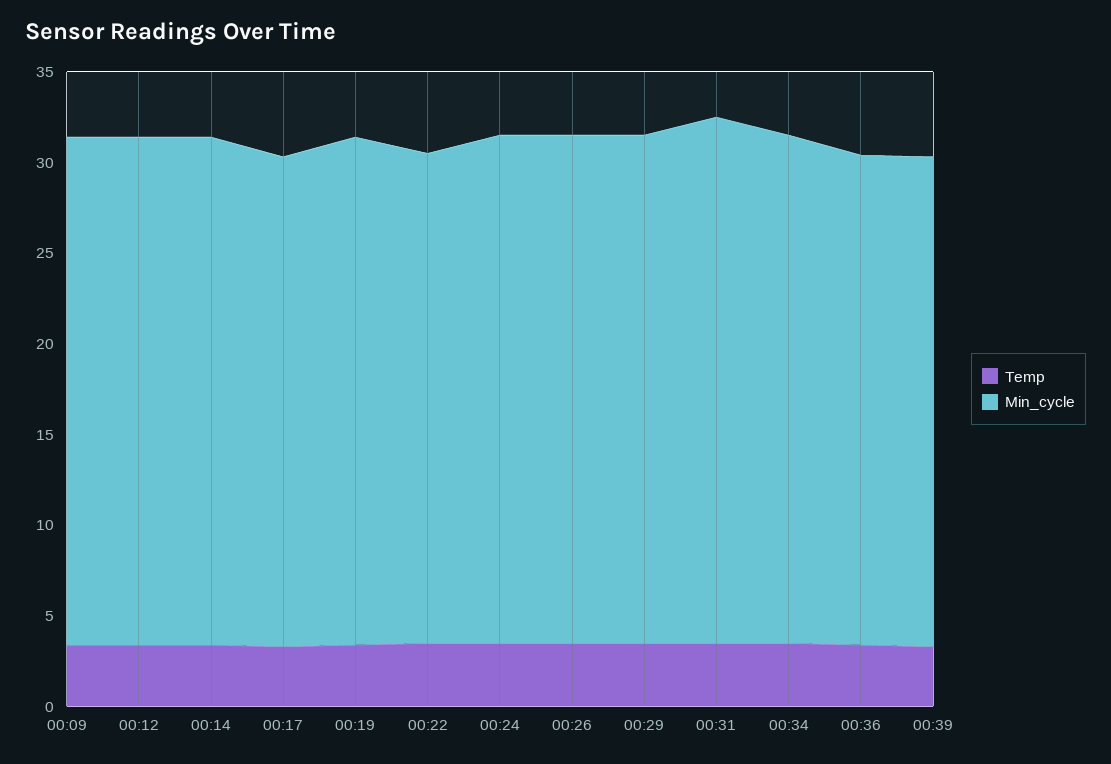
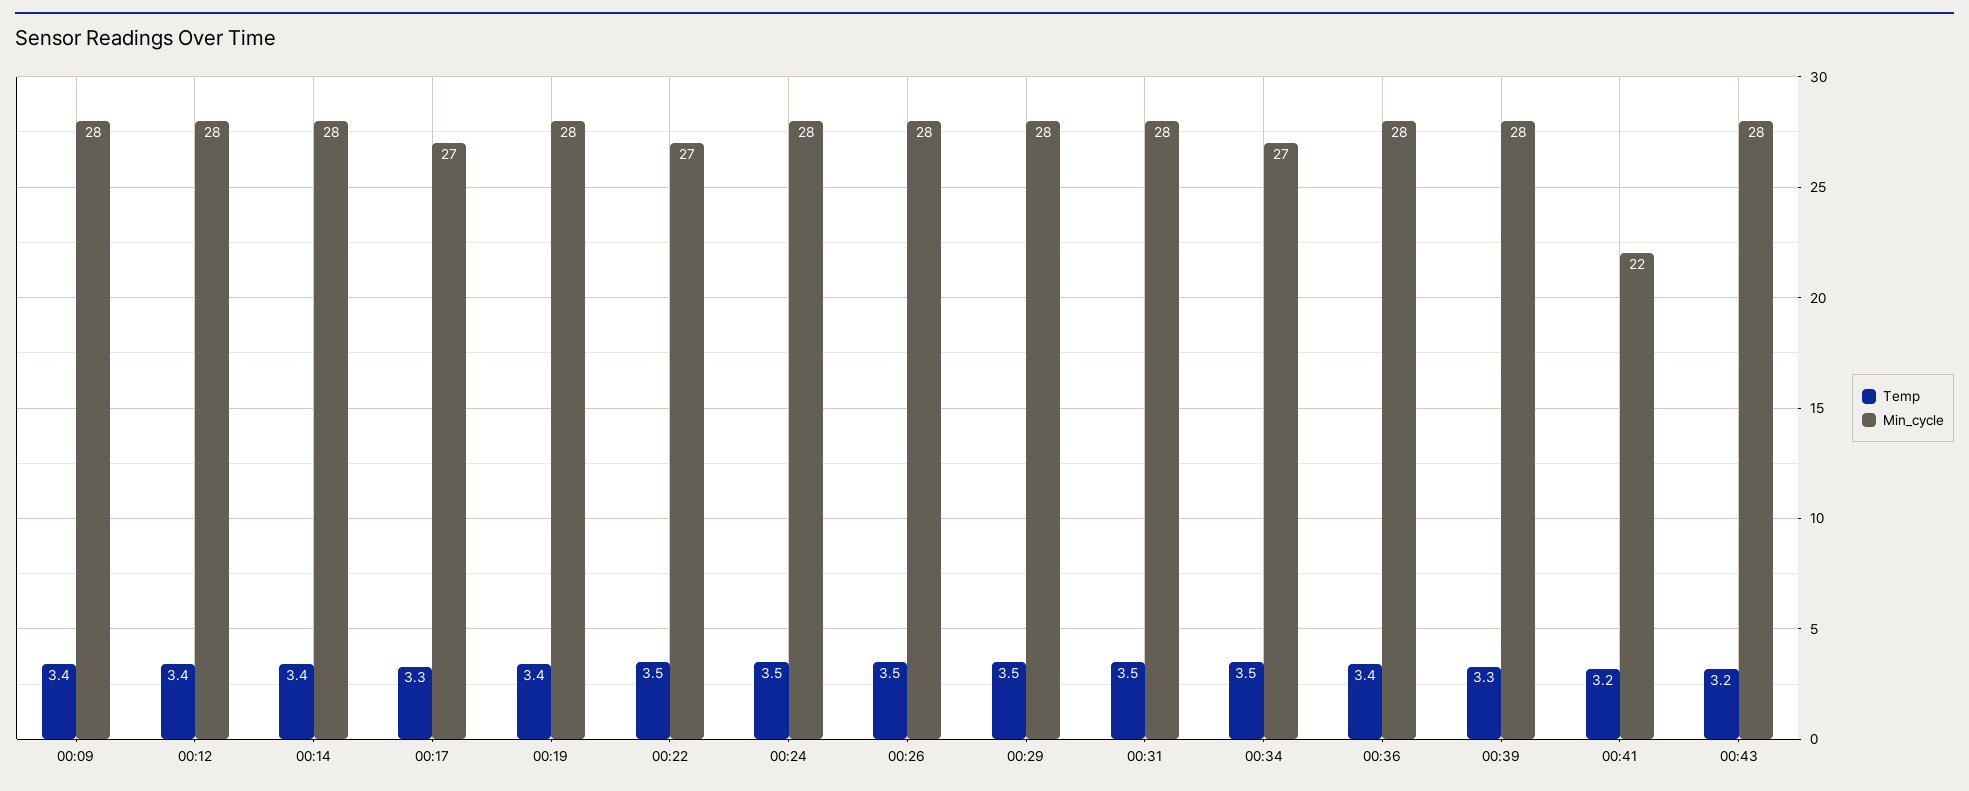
Min_cycle, 00:31: 29 -> 28
Min_cycle, 00:34: 28 -> 27
Min_cycle, 00:36: 27 -> 28
Min_cycle, 00:39: 27 -> 28
Temp, 00:41: none -> 3.2
Min_cycle, 00:41: none -> 22
Temp, 00:43: none -> 3.2
Min_cycle, 00:43: none -> 28

